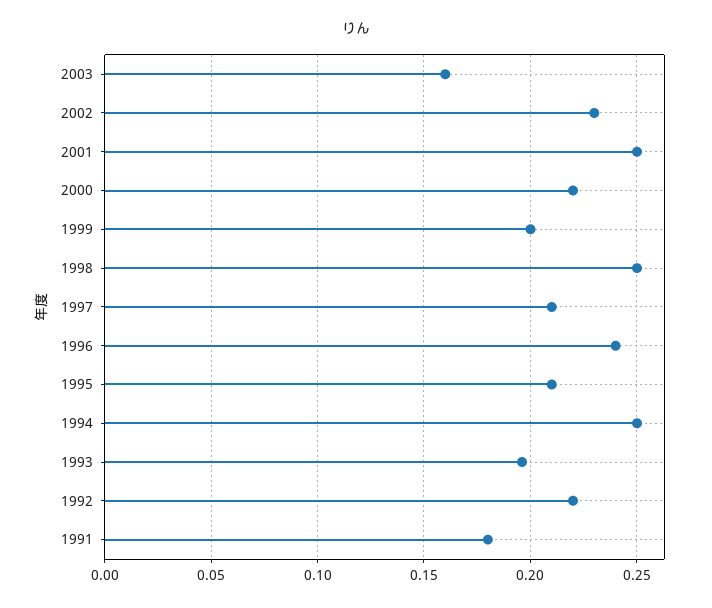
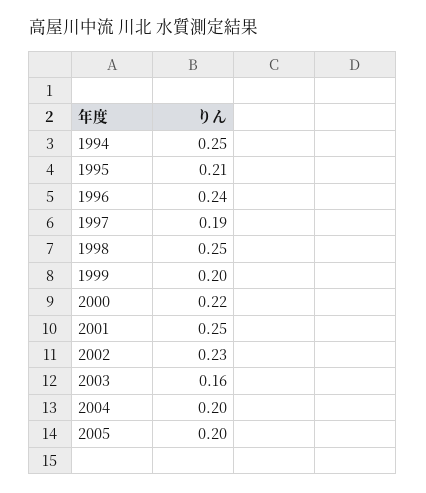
1997: 0.21 -> 0.19
1993: 0.195 -> none
1992: 0.22 -> none
1991: 0.18 -> none
2004: none -> 0.2
2005: none -> 0.2

